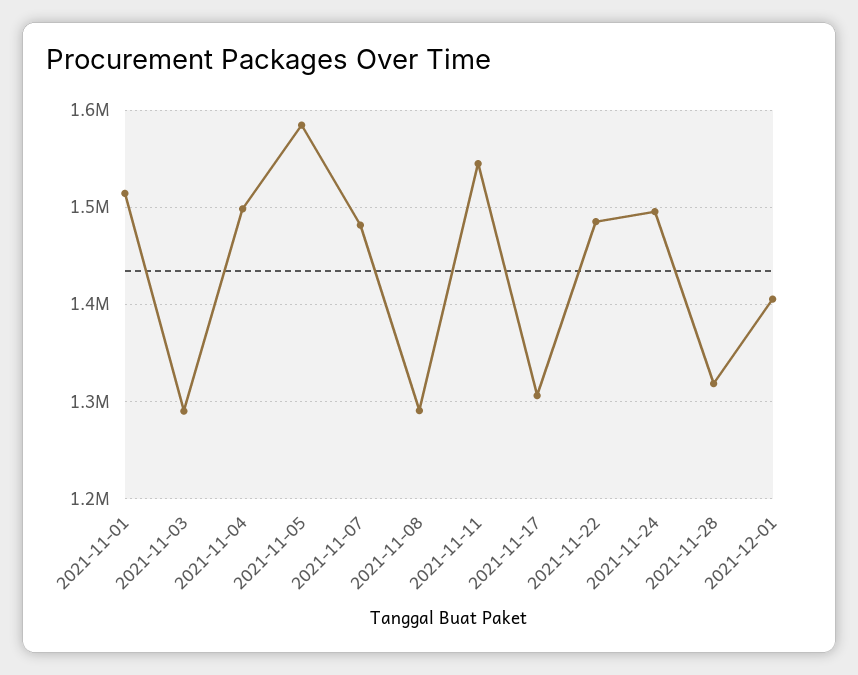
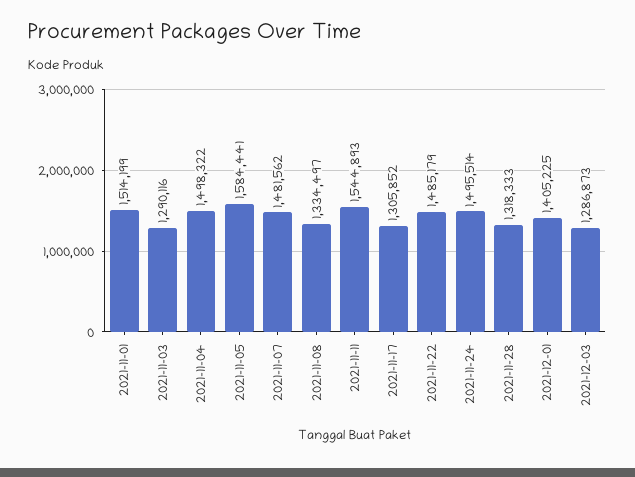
2021-11-08: 1290000 -> 1334497
2021-12-03: none -> 1286873

